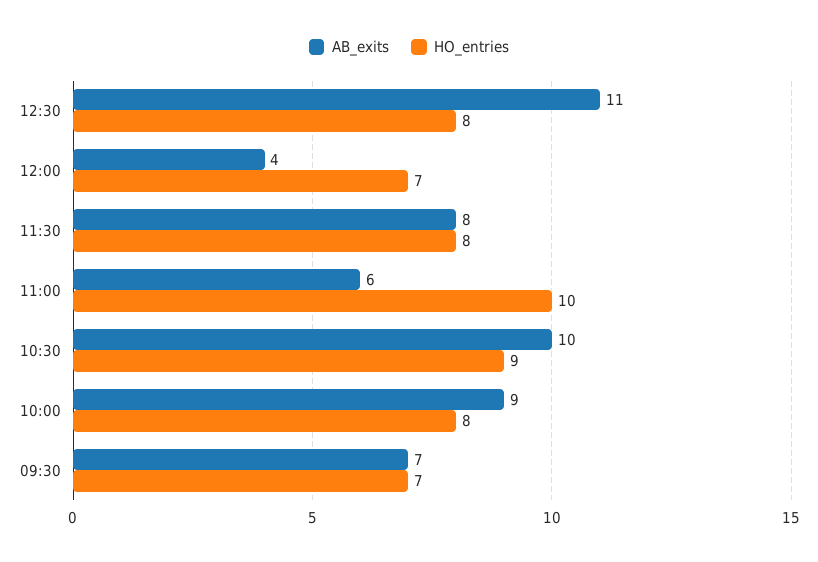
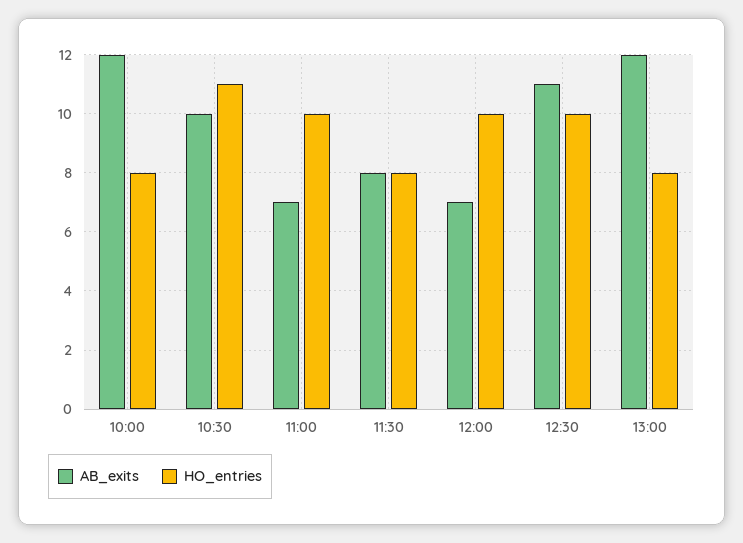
HO_entries, 12:30: 8 -> 10
AB_exits, 12:00: 4 -> 7
HO_entries, 12:00: 7 -> 10
AB_exits, 11:00: 6 -> 7
HO_entries, 10:30: 9 -> 11
AB_exits, 10:00: 9 -> 12
AB_exits, 09:30: 7 -> none
HO_entries, 09:30: 7 -> none
AB_exits, 13:00: none -> 12
HO_entries, 13:00: none -> 8

